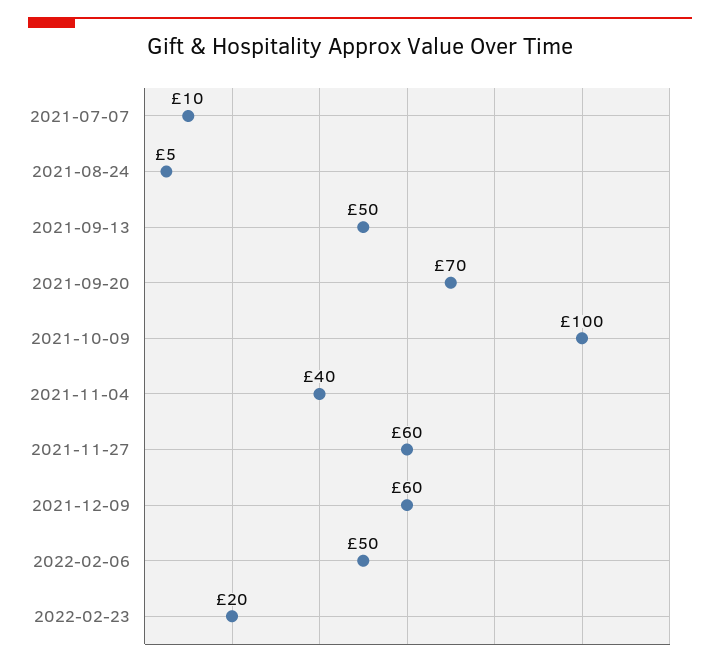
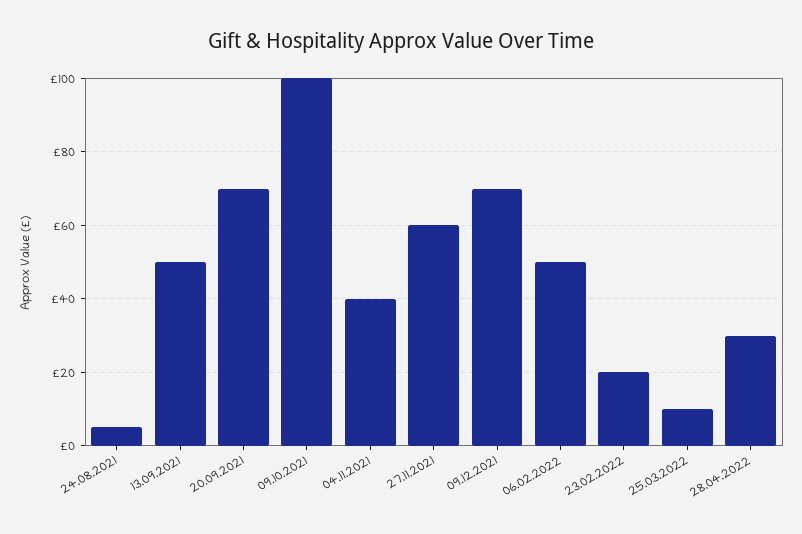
2021-07-07: 10 -> none
2021-12-09: 60 -> 70
25.03.2022: none -> 10
28.04.2022: none -> 30

